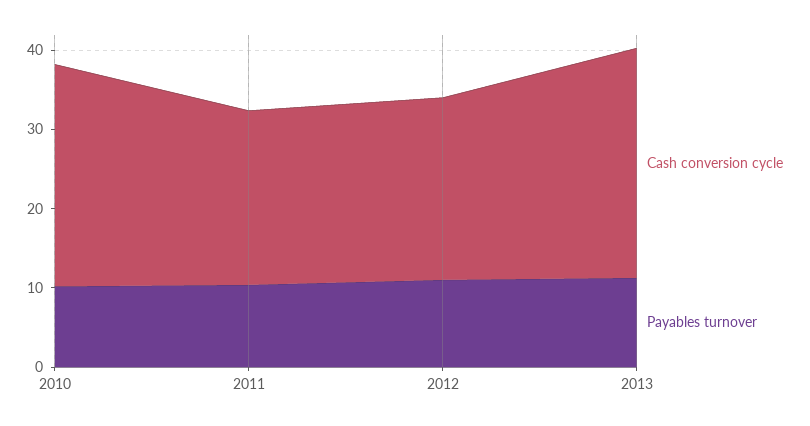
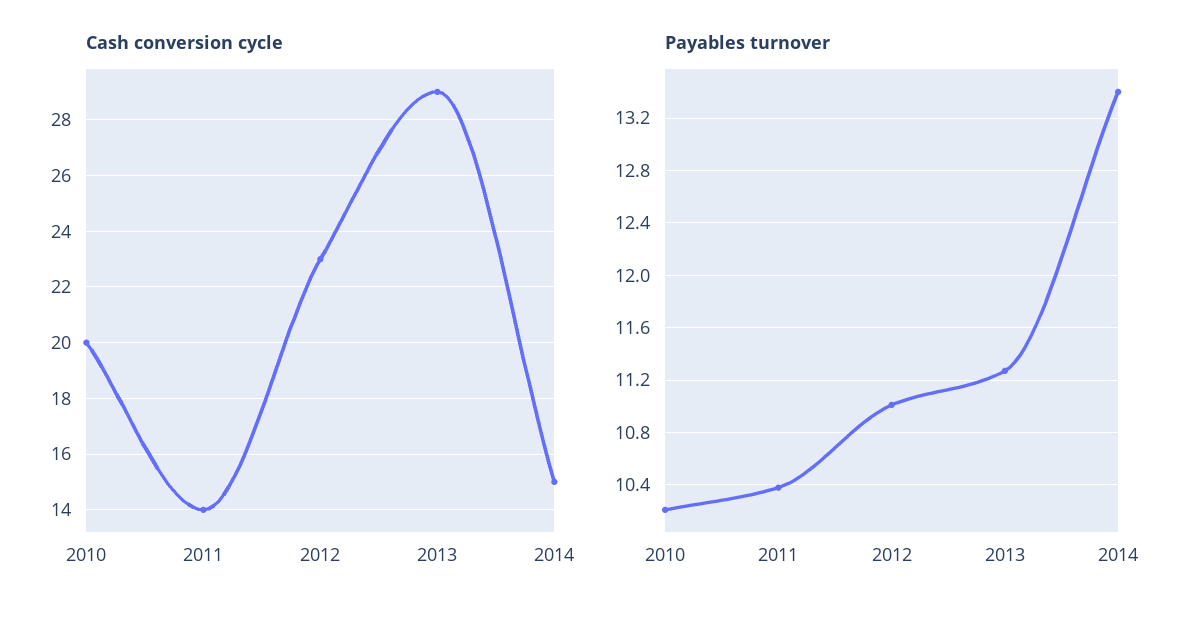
Cash conversion cycle, 2010: 28 -> 20
Cash conversion cycle, 2011: 22 -> 14
Cash conversion cycle, 2014: none -> 15
Payables turnover, 2014: none -> 13.4

